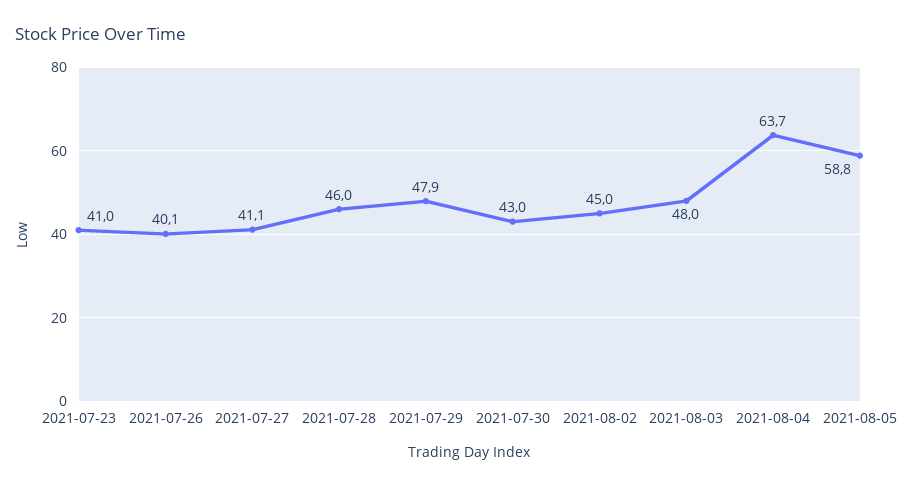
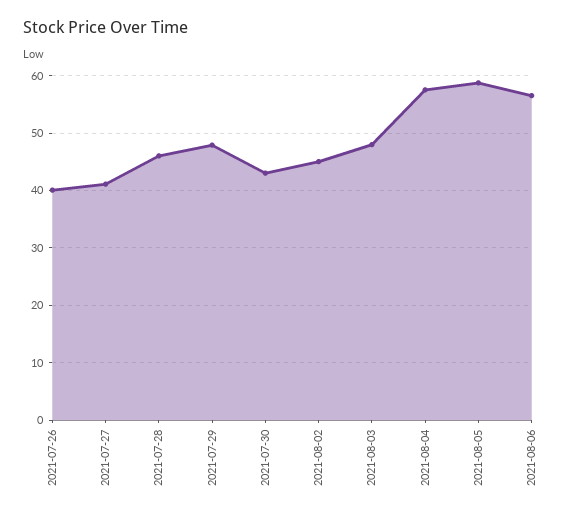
2021-07-23: 41 -> none
2021-08-04: 63.7 -> 58
2021-08-06: none -> 56

